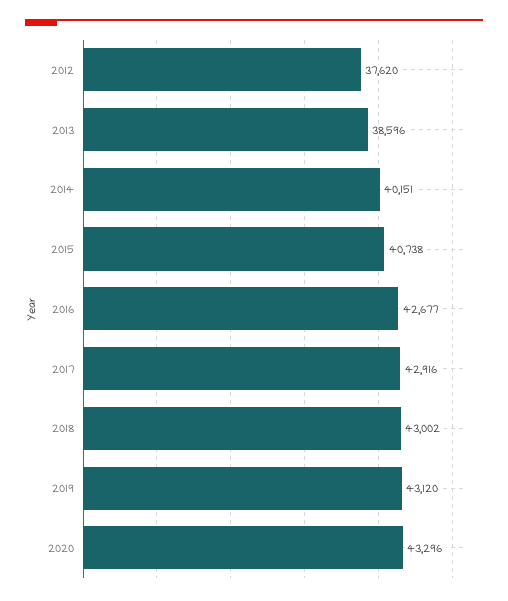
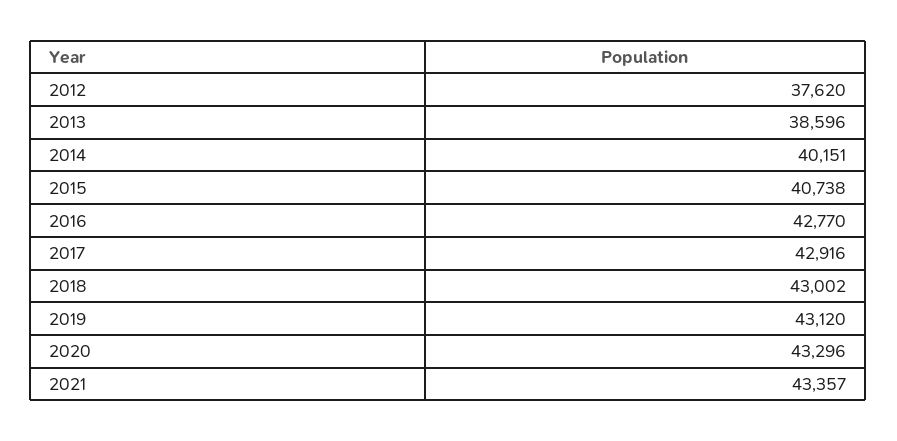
2016: 42677 -> 42770
2021: none -> 43357

